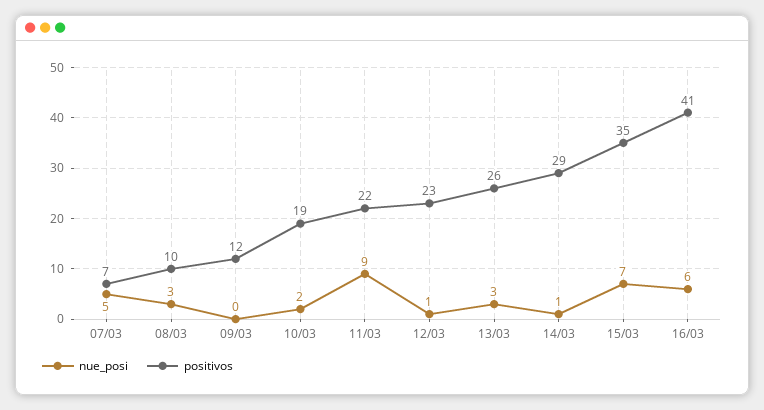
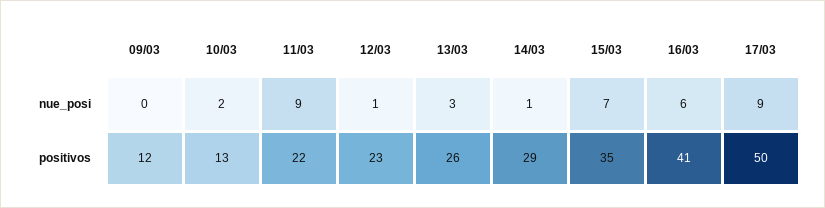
nue_posi, 07/03: 5 -> none
positivos, 07/03: 7 -> none
nue_posi, 08/03: 3 -> none
positivos, 08/03: 10 -> none
positivos, 10/03: 19 -> 13
nue_posi, 17/03: none -> 9
positivos, 17/03: none -> 50

